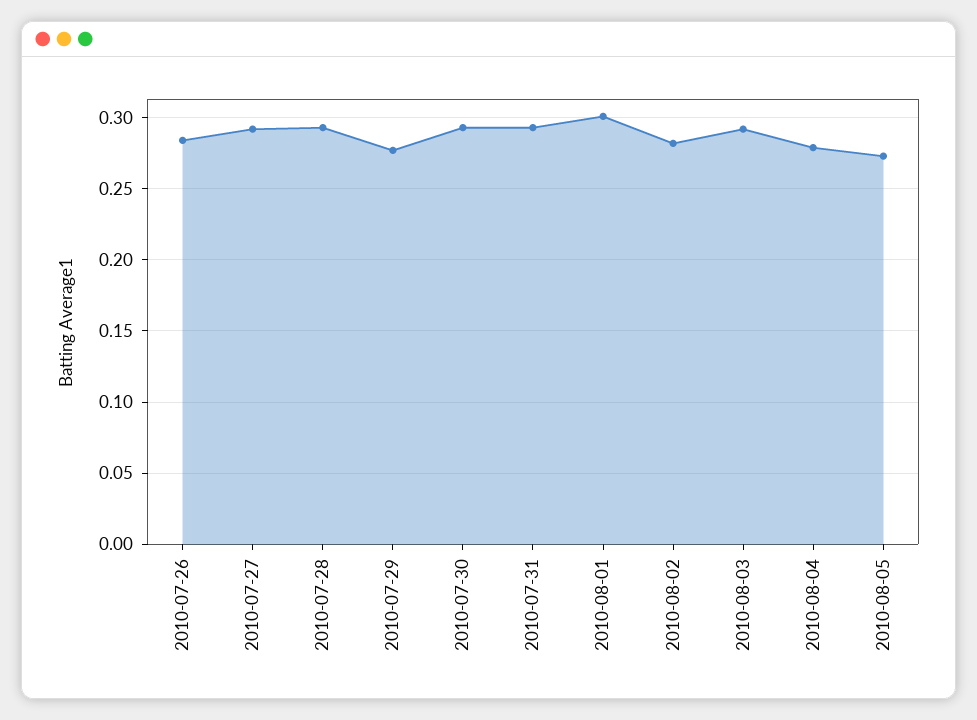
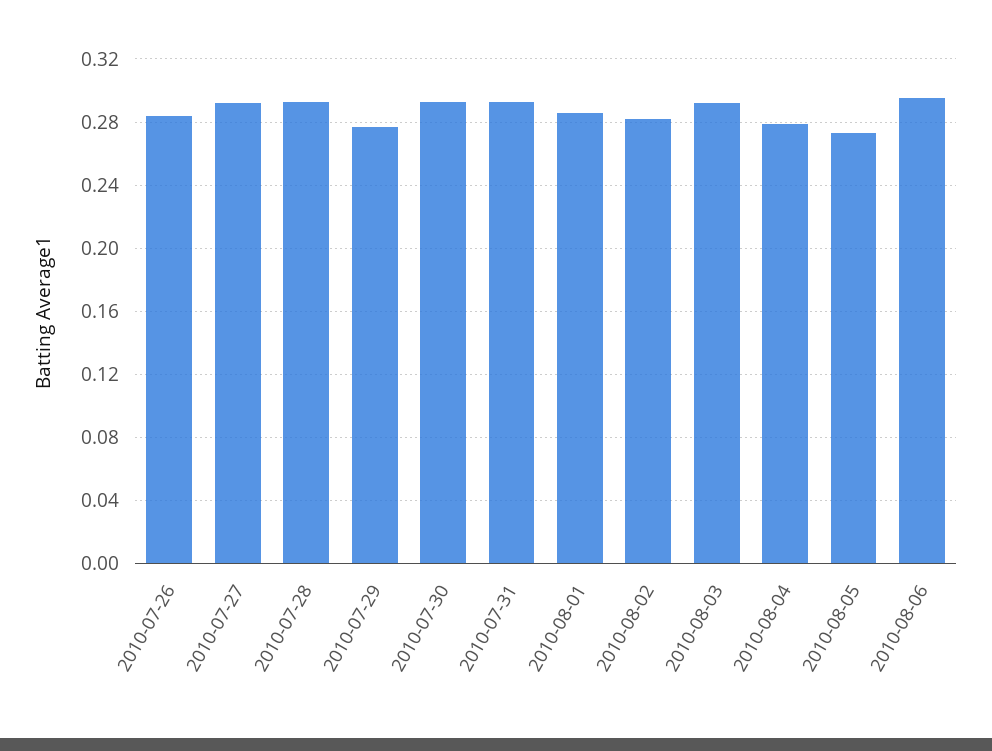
2010-08-01: 0.3 -> 0.285
2010-08-06: none -> 0.295

